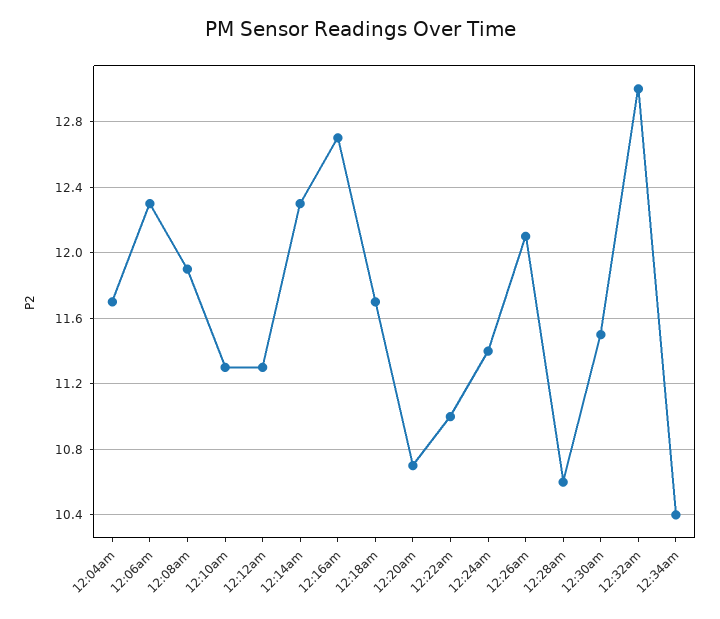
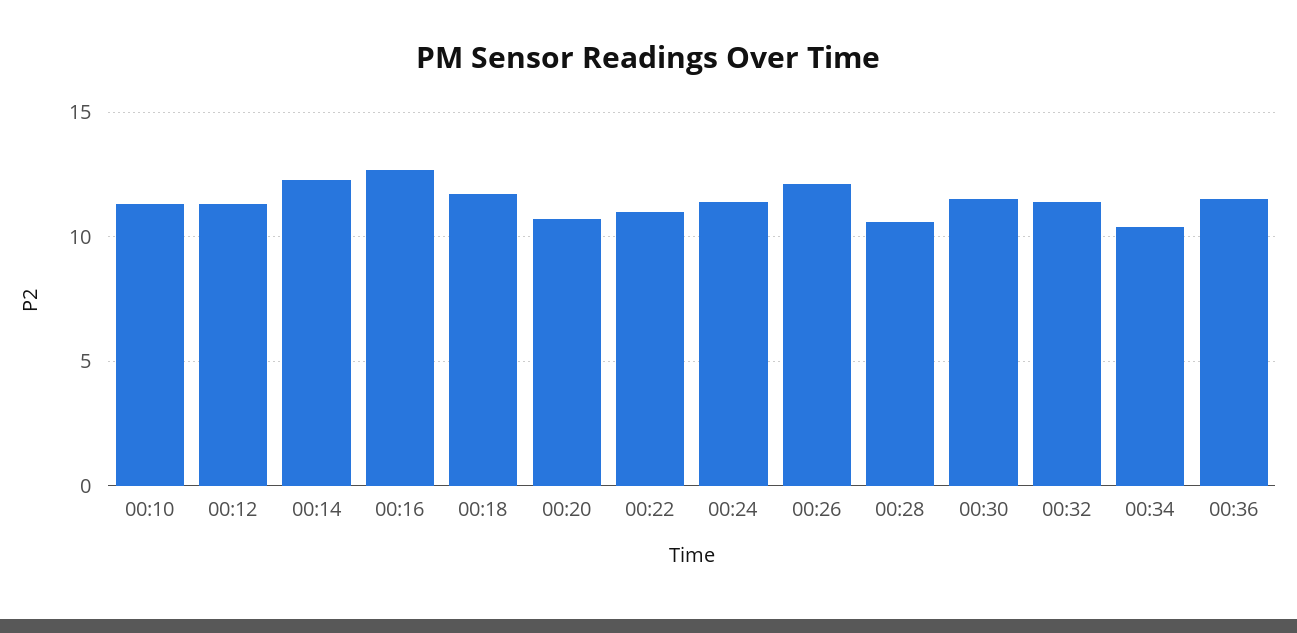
12:04am: 11.7 -> none
12:06am: 12.3 -> none
12:08am: 11.9 -> none
12:32am: 13 -> 11.5
00:36: none -> 11.5

